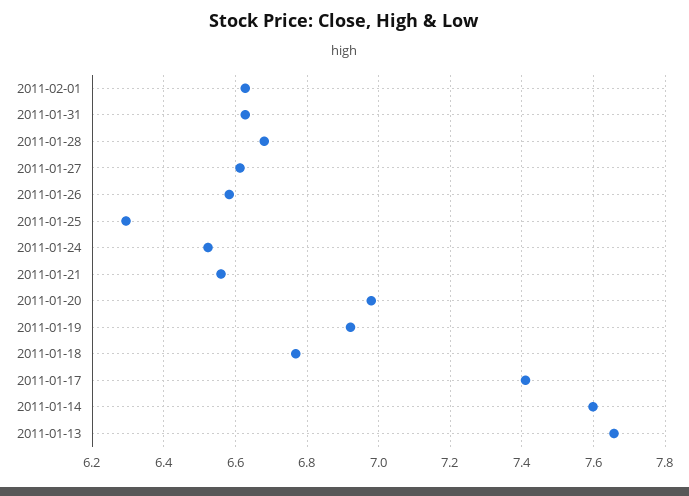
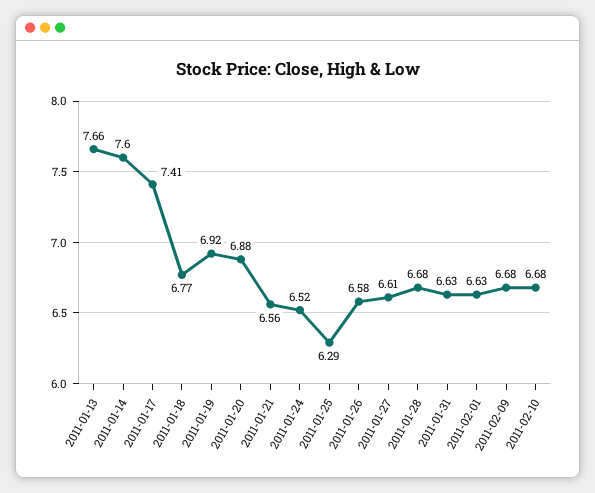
2011-01-20: 6.98 -> 6.88
2011-02-09: none -> 6.68
2011-02-10: none -> 6.68

